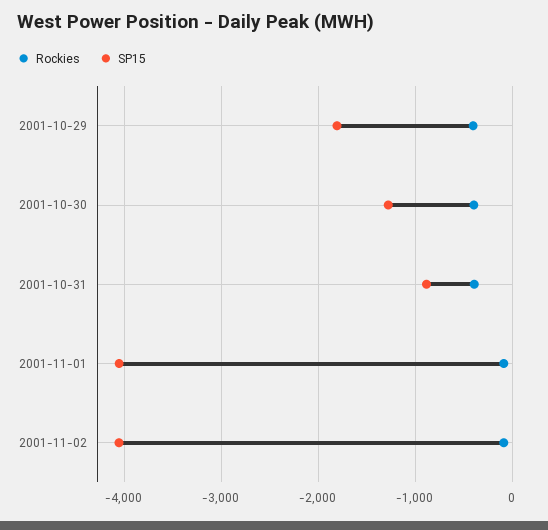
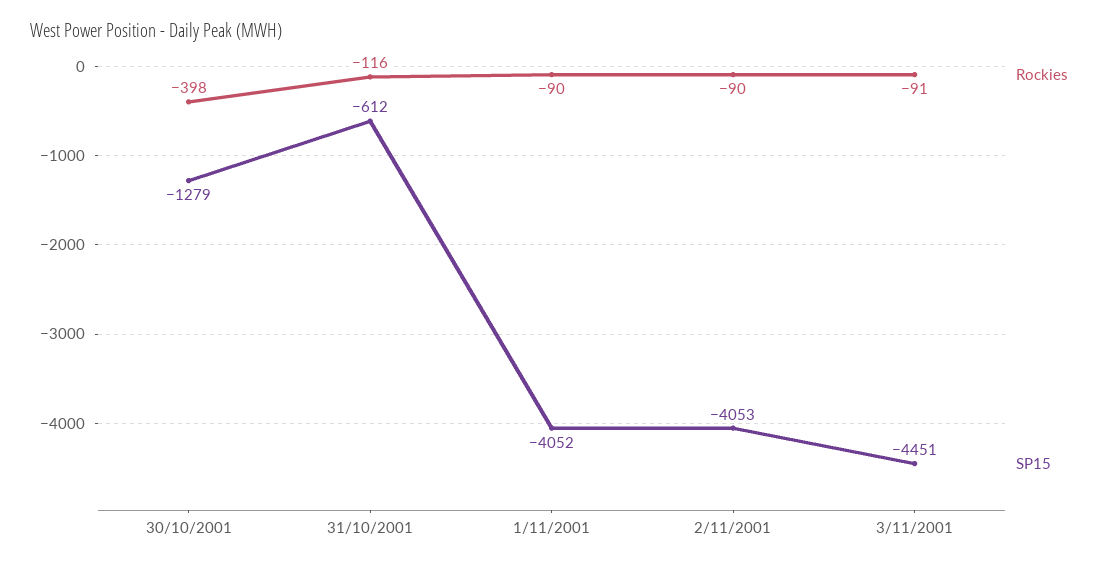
Rockies, 2001-10-29: -400 -> none
SP15, 2001-10-29: -1800 -> none
Rockies, 2001-10-31: -400 -> -116
SP15, 2001-10-31: -900 -> -612
Rockies, 3/11/2001: none -> -91
SP15, 3/11/2001: none -> -4451

